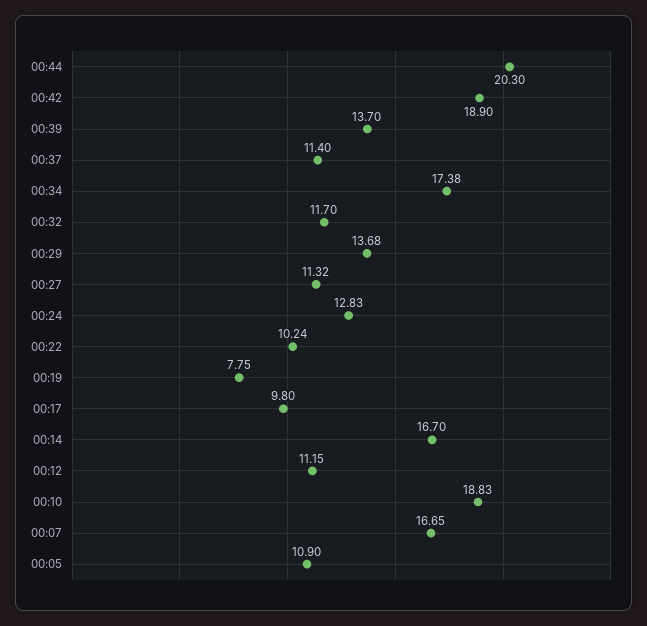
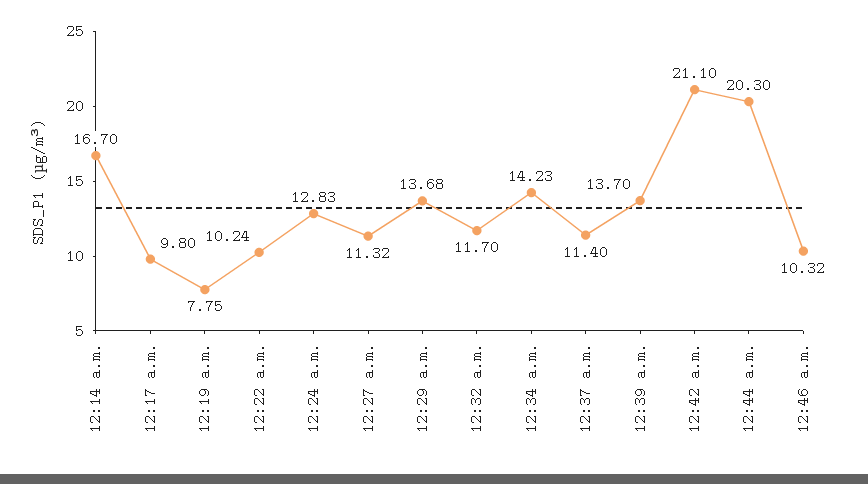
00:42: 18.9 -> 21.1
00:34: 17.38 -> 14.23
00:12: 11.15 -> none
00:10: 18.83 -> none
00:07: 16.65 -> none
00:05: 10.9 -> none
12:46 a.m.: none -> 10.32

